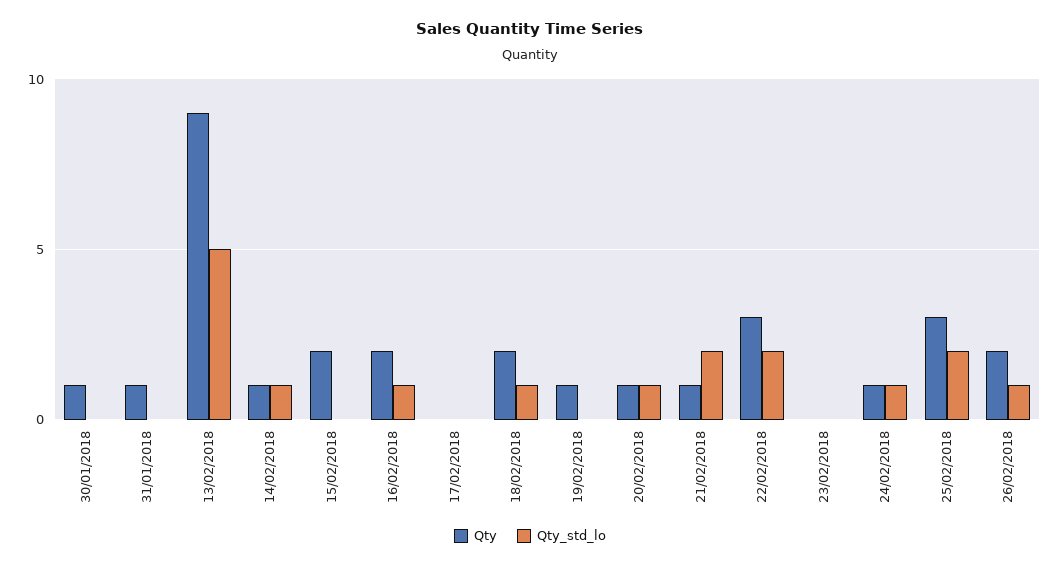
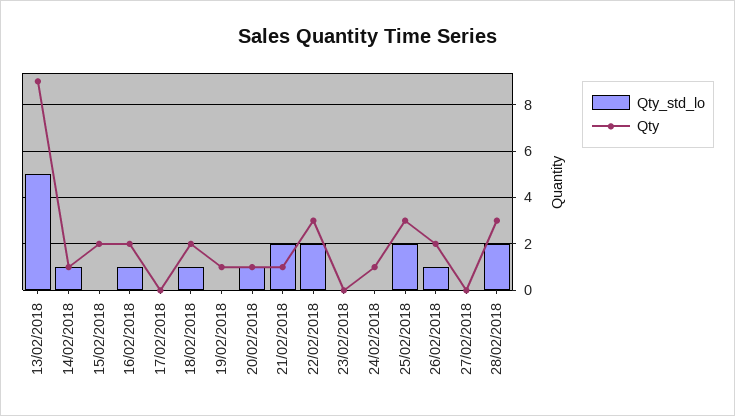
Qty, 30/01/2018: 1 -> none
Qty_std_lo, 30/01/2018: 0 -> none
Qty, 31/01/2018: 1 -> none
Qty_std_lo, 31/01/2018: 0 -> none
Qty_std_lo, 24/02/2018: 1 -> 0
Qty_std_lo, 27/02/2018: none -> 0
Qty, 27/02/2018: none -> 0
Qty_std_lo, 28/02/2018: none -> 2
Qty, 28/02/2018: none -> 3

